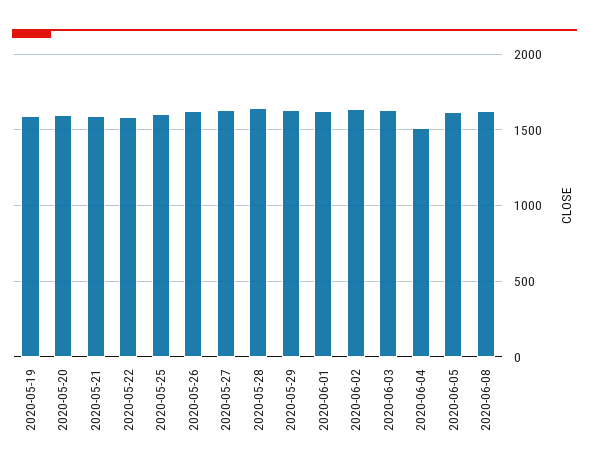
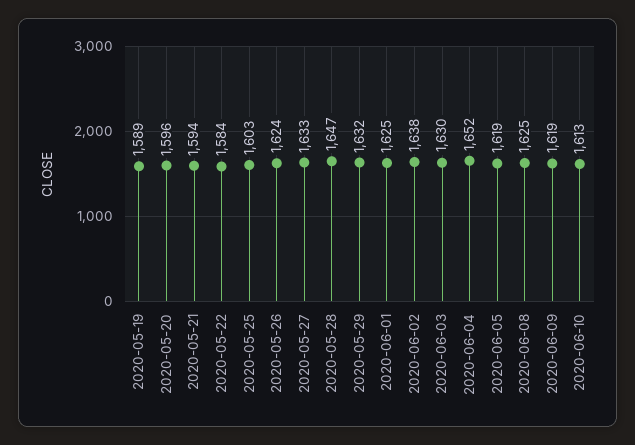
2020-06-04: 1500 -> 1652
2020-06-09: none -> 1619
2020-06-10: none -> 1613

